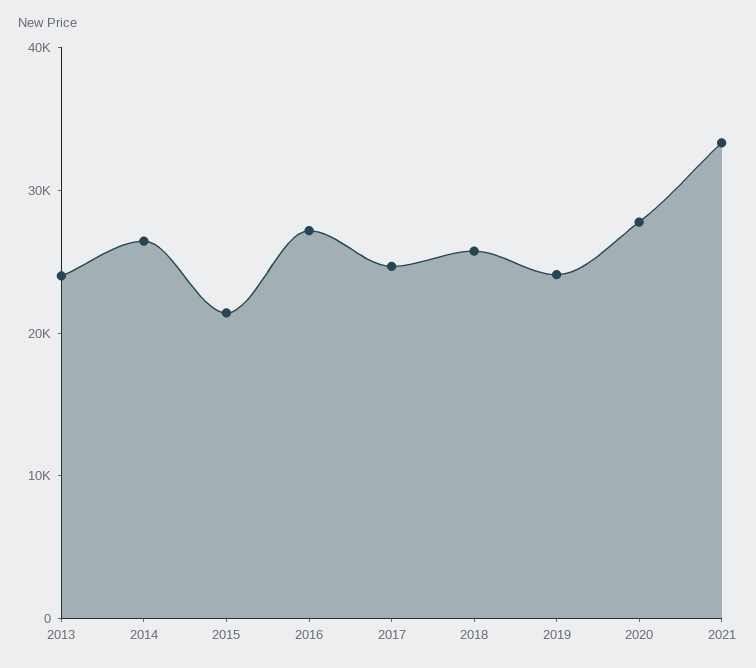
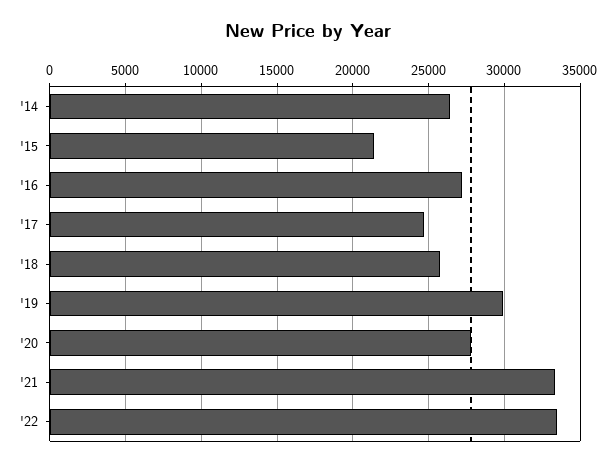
2013: 24000 -> none
2019: 24000 -> 30000
'22: none -> 33500

